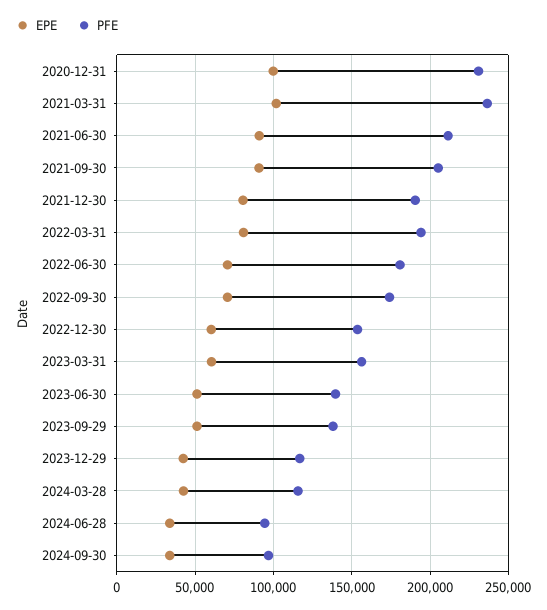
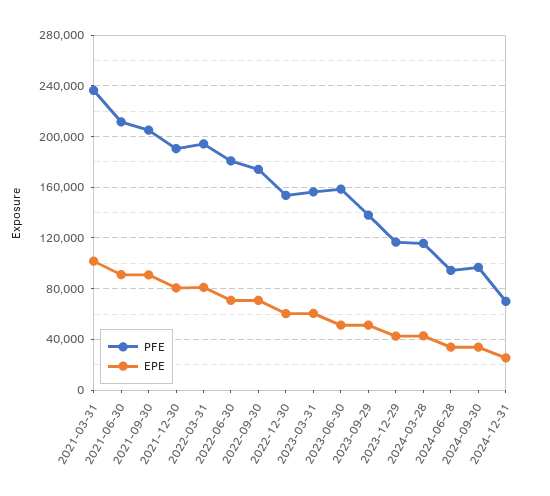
EPE, 2020-12-31: 100000 -> none
PFE, 2020-12-31: 230000 -> none
PFE, 2023-06-30: 140000 -> 160000
PFE, 2024-12-31: none -> 70000
EPE, 2024-12-31: none -> 25000

